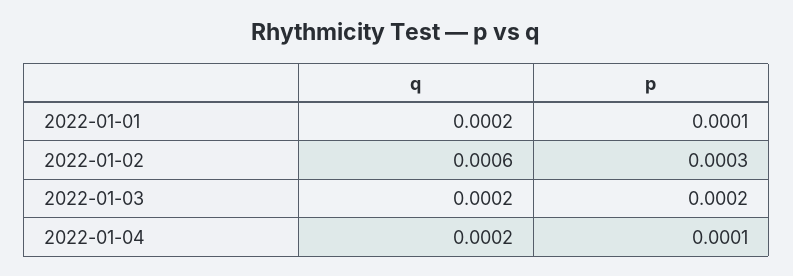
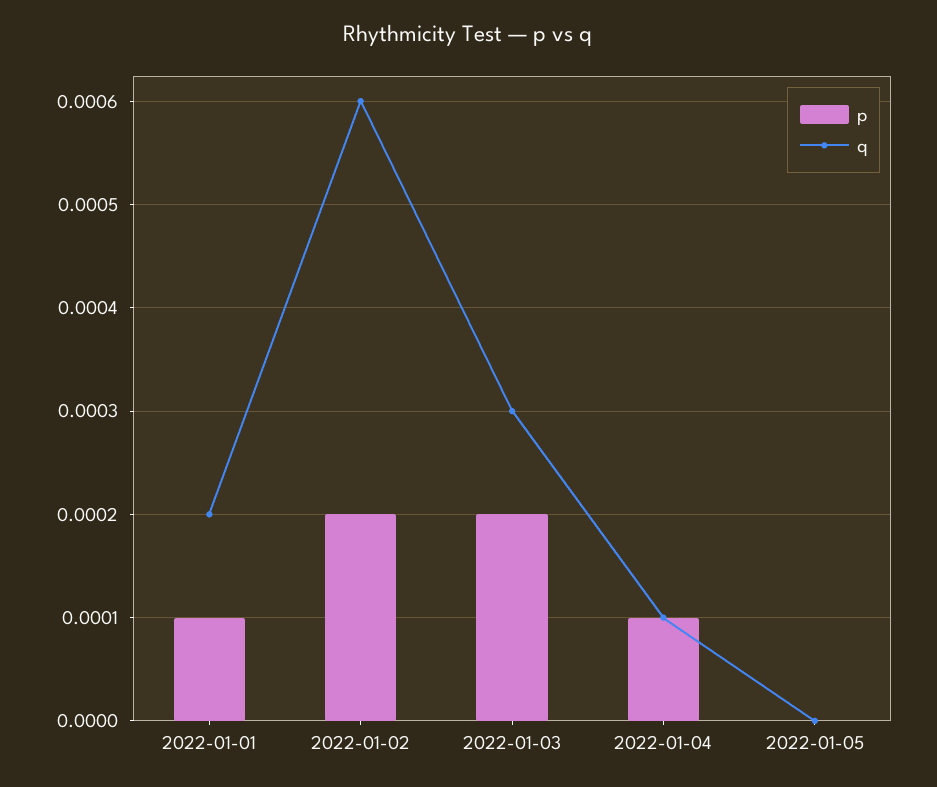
p, 2022-01-02: 0.0003 -> 0.0002
q, 2022-01-03: 0.0002 -> 0.0003
q, 2022-01-04: 0.0002 -> 0.0001
p, 2022-01-05: none -> 0
q, 2022-01-05: none -> 0

